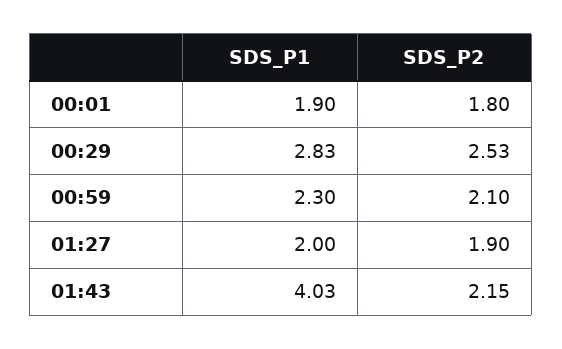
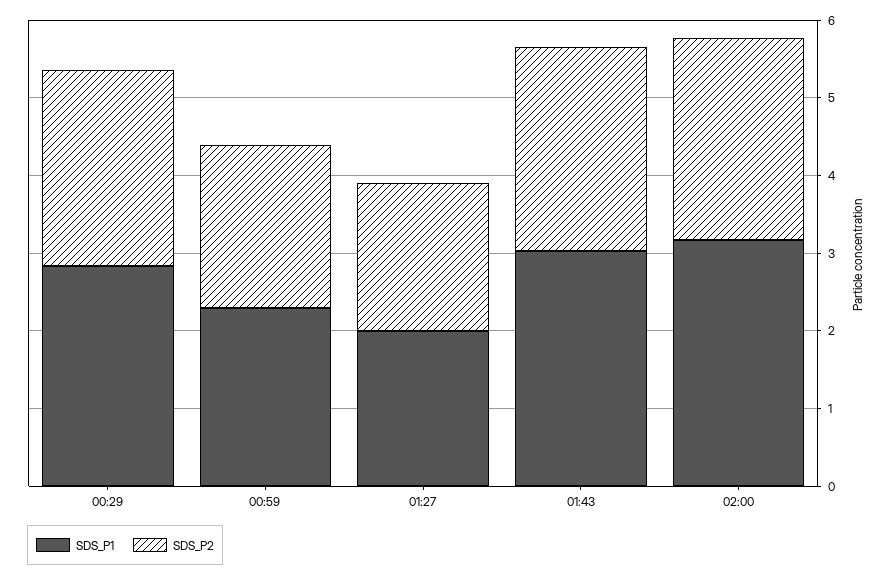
SDS_P1, 00:01: 1.9 -> none
SDS_P2, 00:01: 1.8 -> none
SDS_P1, 01:43: 4.03 -> 3
SDS_P2, 01:43: 2.15 -> 2.6
SDS_P1, 02:00: none -> 3.2
SDS_P2, 02:00: none -> 2.6

